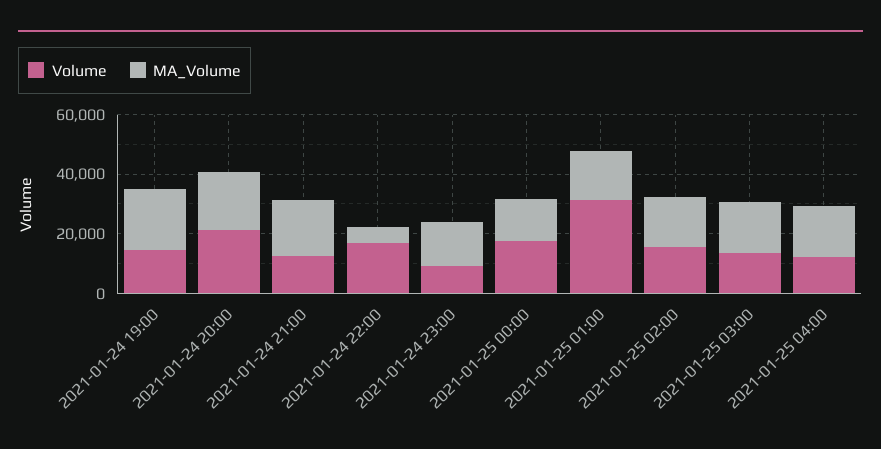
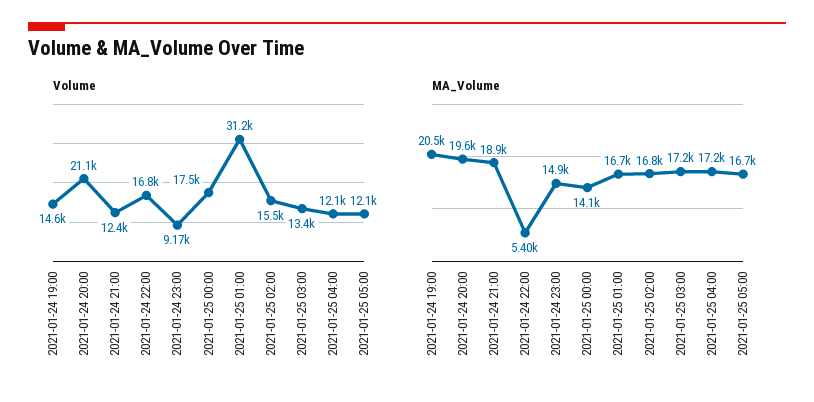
Volume, 2021-01-25 05:00: none -> 12100
MA_Volume, 2021-01-25 05:00: none -> 16700

